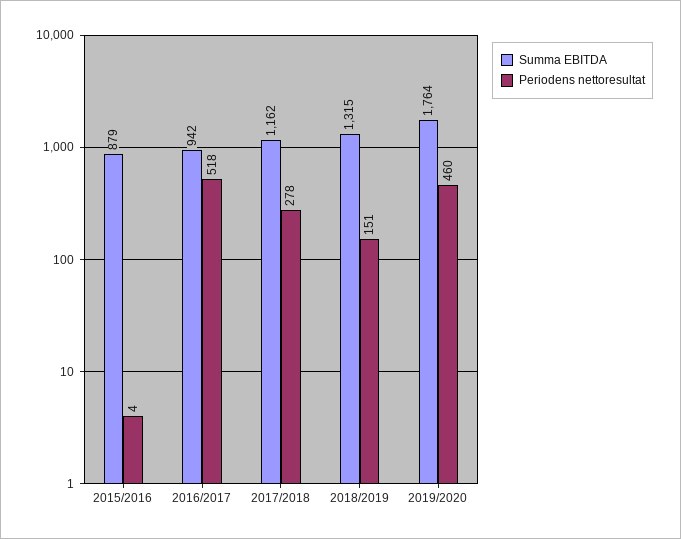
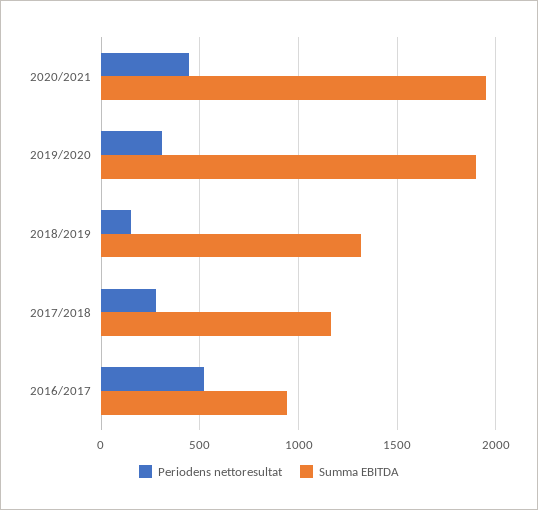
Summa EBITDA, 2015/2016: 879 -> none
Periodens nettoresultat, 2015/2016: 4 -> none
Summa EBITDA, 2019/2020: 1764 -> 1900
Periodens nettoresultat, 2019/2020: 460 -> 300
Periodens nettoresultat, 2020/2021: none -> 450
Summa EBITDA, 2020/2021: none -> 1950

